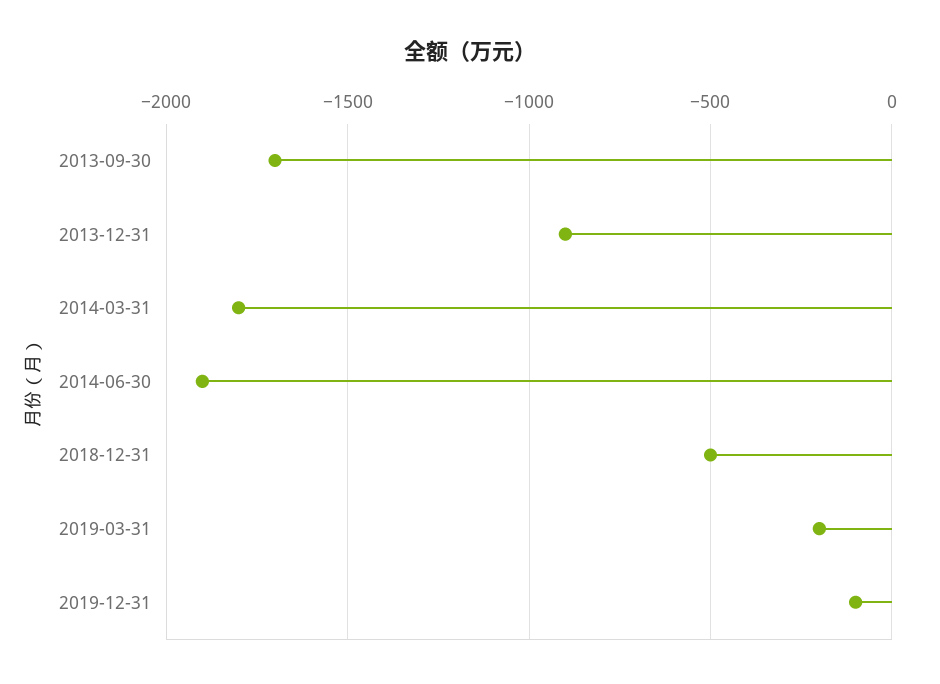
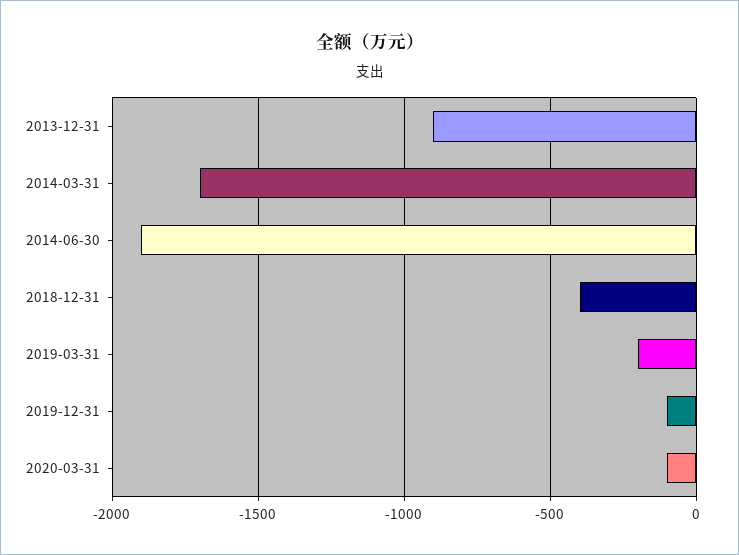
2013-09-30: -1700 -> none
2014-03-31: -1800 -> -1700
2018-12-31: -500 -> -400
2020-03-31: none -> -100

